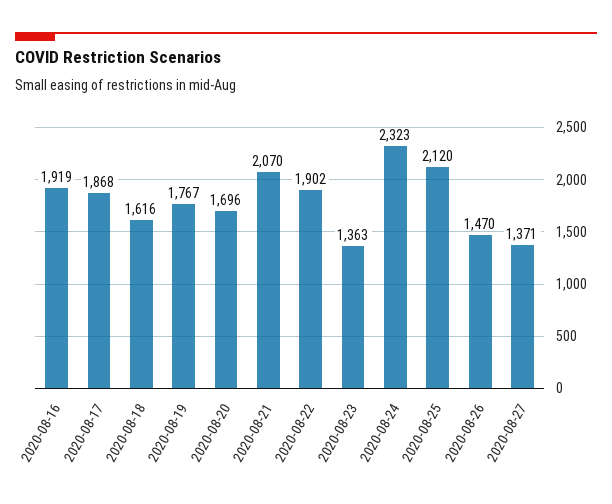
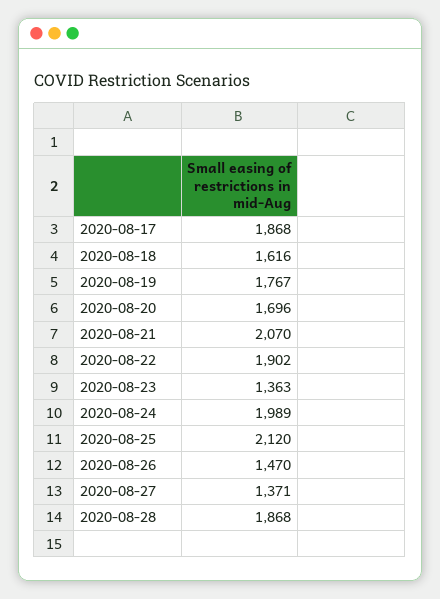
2020-08-16: 1919 -> none
2020-08-24: 2323 -> 1989
2020-08-28: none -> 1868

